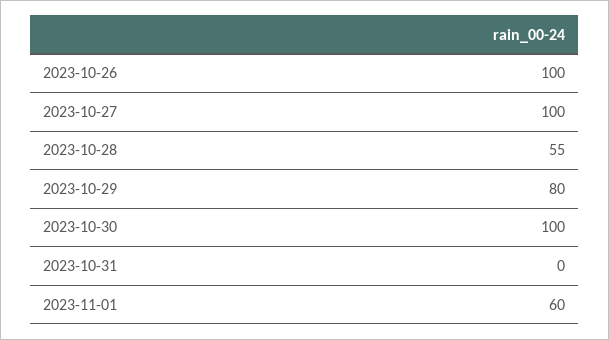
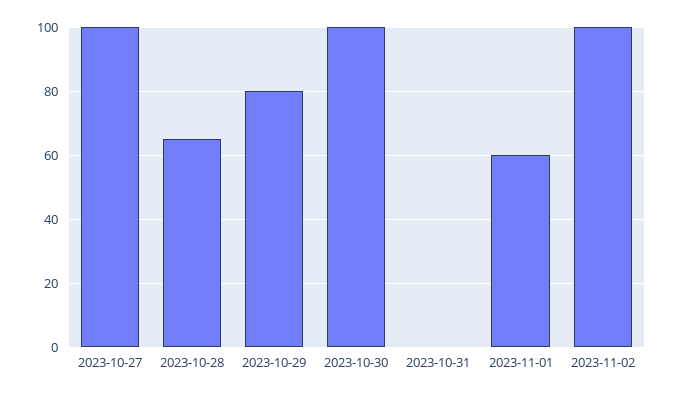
2023-10-26: 100 -> none
2023-10-28: 55 -> 65
2023-11-02: none -> 100

